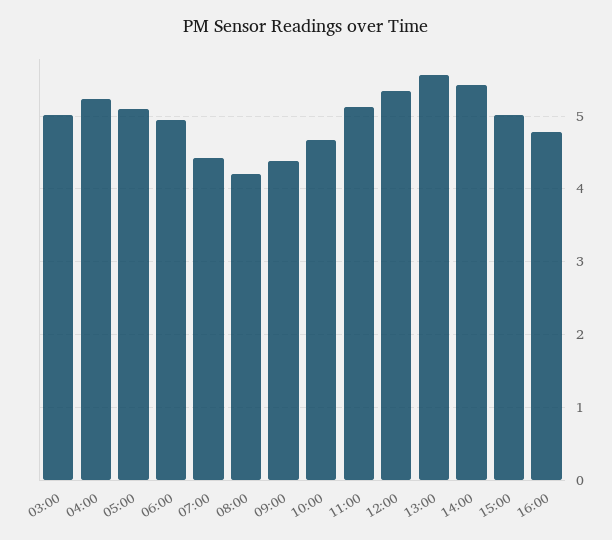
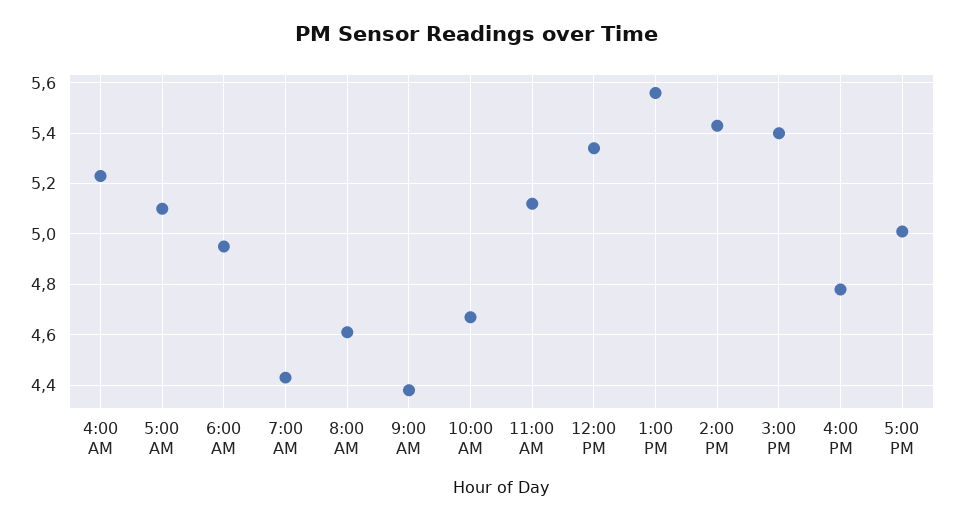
03:00: 5 -> none
08:00: 4.2 -> 4.6
15:00: 5 -> 5.4
5:00 PM: none -> 5

